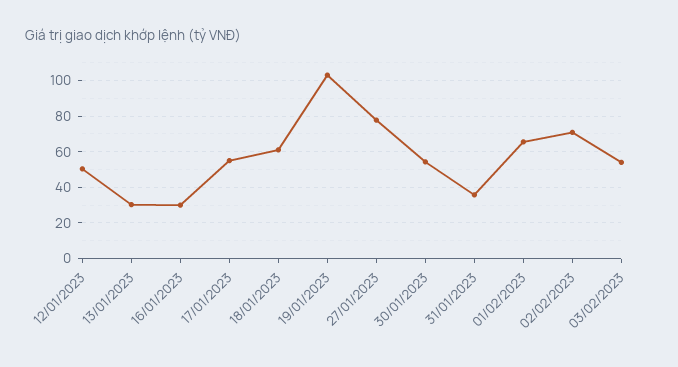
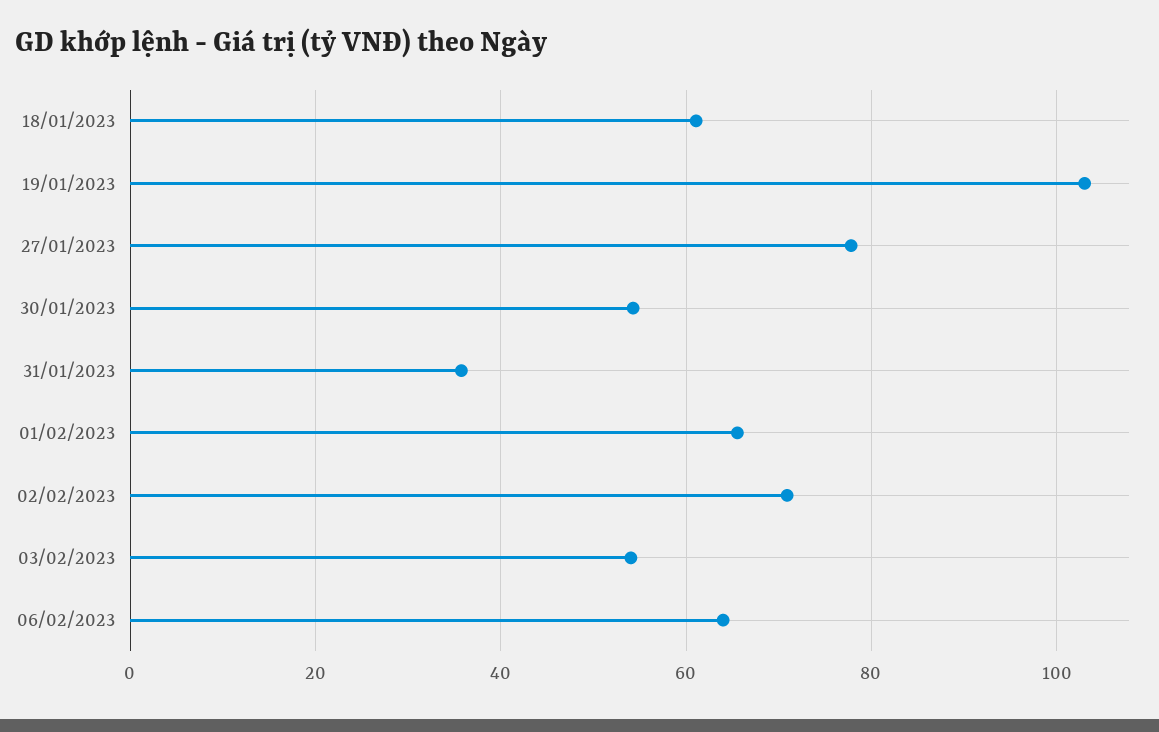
12/01/2023: 50 -> none
13/01/2023: 30 -> none
16/01/2023: 30 -> none
17/01/2023: 55 -> none
06/02/2023: none -> 64

